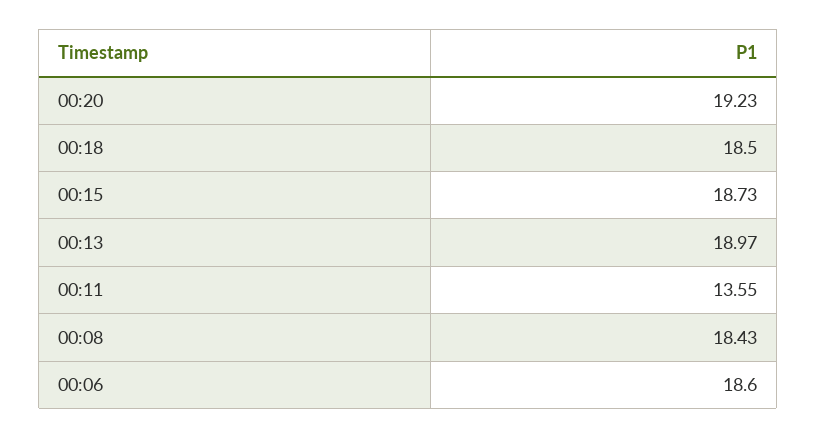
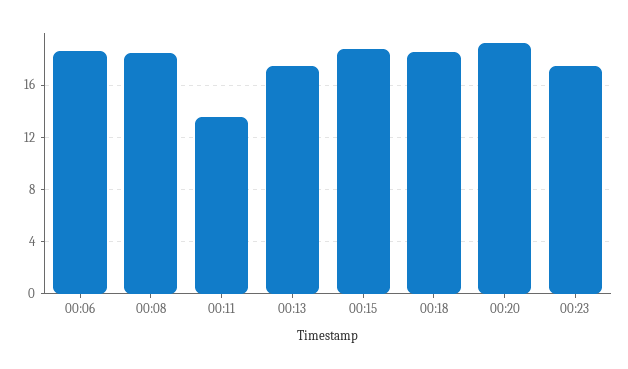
00:13: 18.97 -> 17.5
00:23: none -> 17.5

